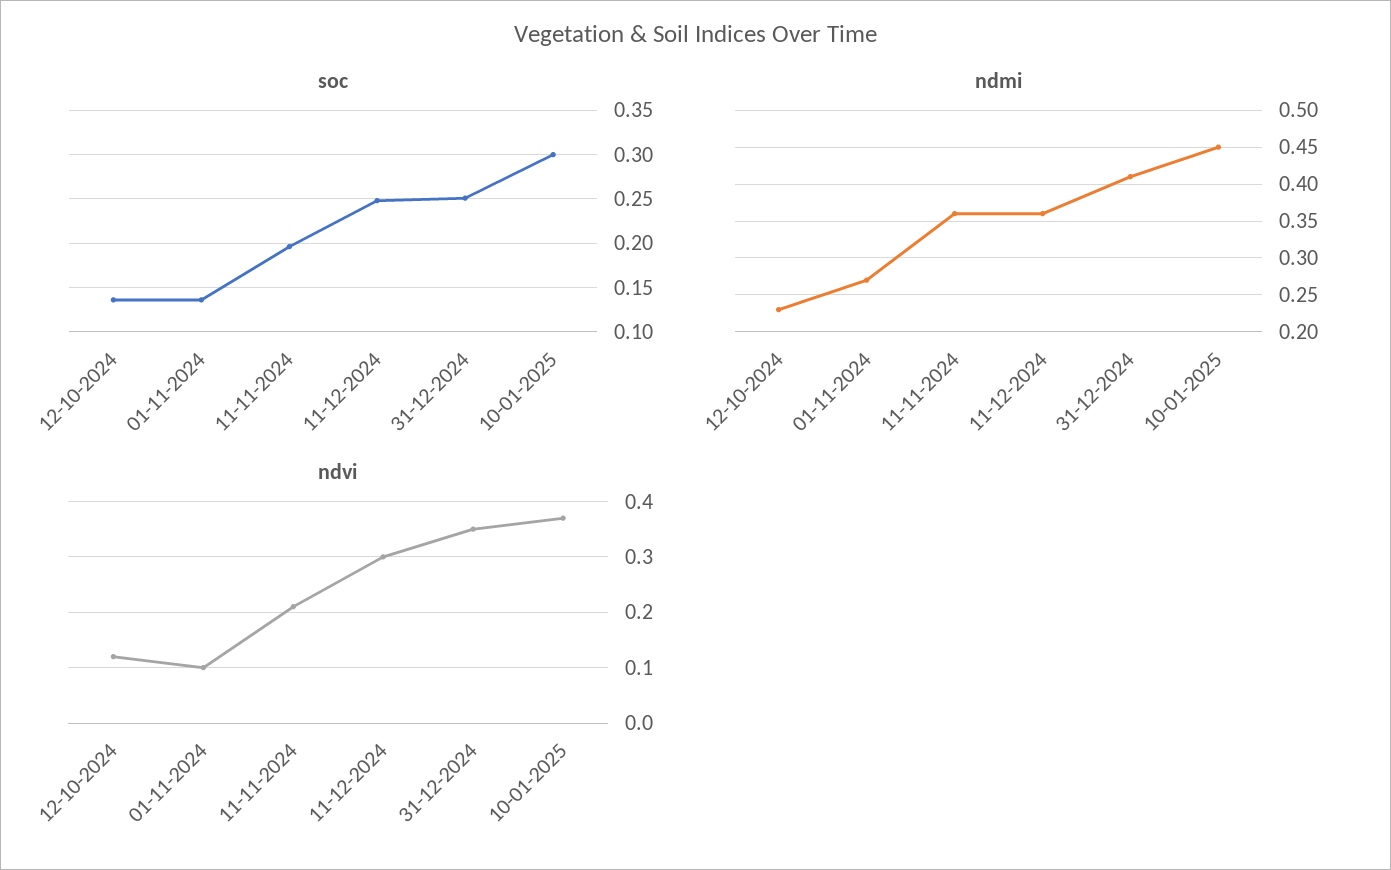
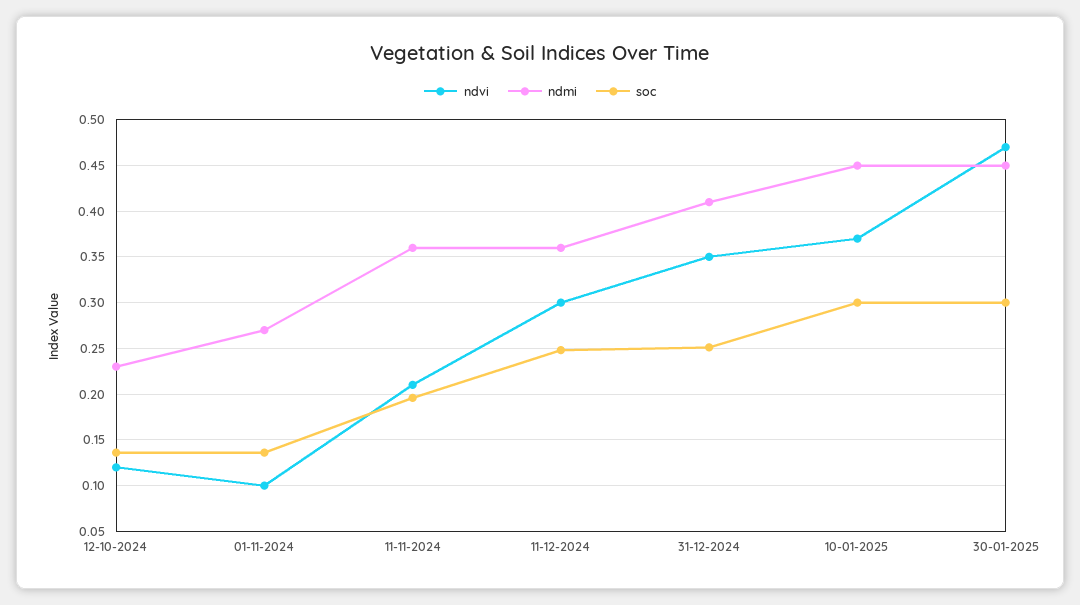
ndvi, 30-01-2025: none -> 0.47
ndmi, 30-01-2025: none -> 0.45
soc, 30-01-2025: none -> 0.3

